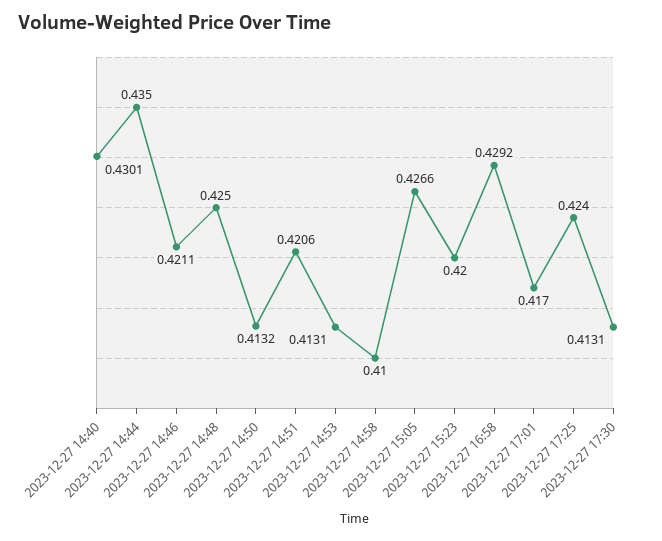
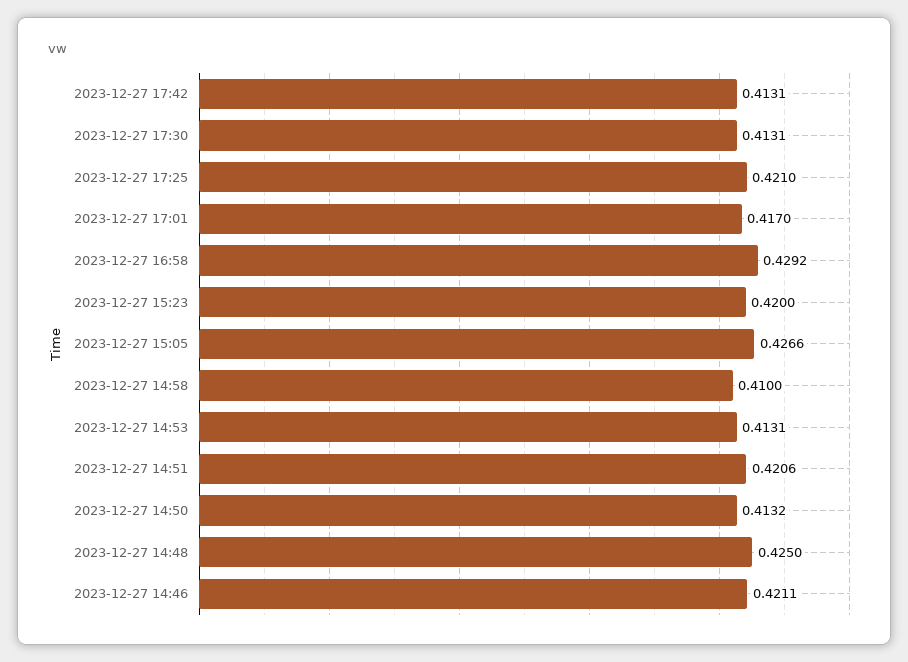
2023-12-27 14:40: 0.4301 -> none
2023-12-27 14:44: 0.435 -> none
2023-12-27 17:25: 0.424 -> 0.421
2023-12-27 17:42: none -> 0.4131

